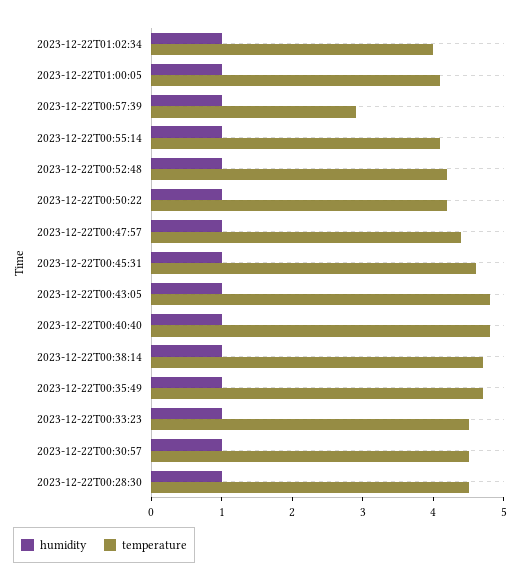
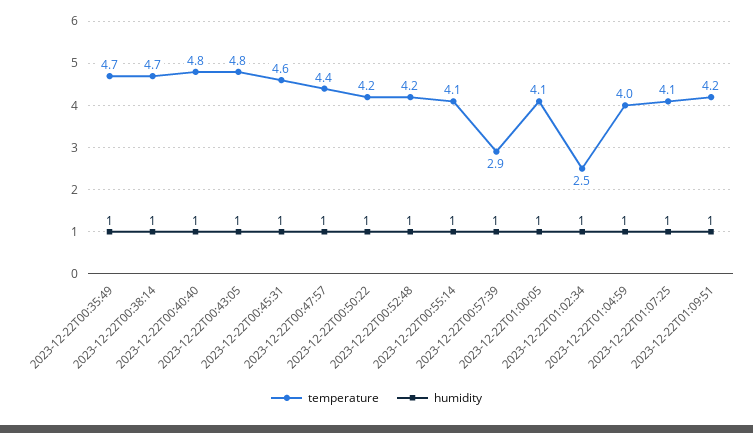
temperature, 2023-12-22T01:02:34: 4 -> 2.5
humidity, 2023-12-22T00:33:23: 1 -> none
temperature, 2023-12-22T00:33:23: 4.5 -> none
humidity, 2023-12-22T00:30:57: 1 -> none
temperature, 2023-12-22T00:30:57: 4.5 -> none
humidity, 2023-12-22T00:28:30: 1 -> none
temperature, 2023-12-22T00:28:30: 4.5 -> none
temperature, 2023-12-22T01:04:59: none -> 4
humidity, 2023-12-22T01:04:59: none -> 1
temperature, 2023-12-22T01:07:25: none -> 4.1
humidity, 2023-12-22T01:07:25: none -> 1
temperature, 2023-12-22T01:09:51: none -> 4.2
humidity, 2023-12-22T01:09:51: none -> 1

